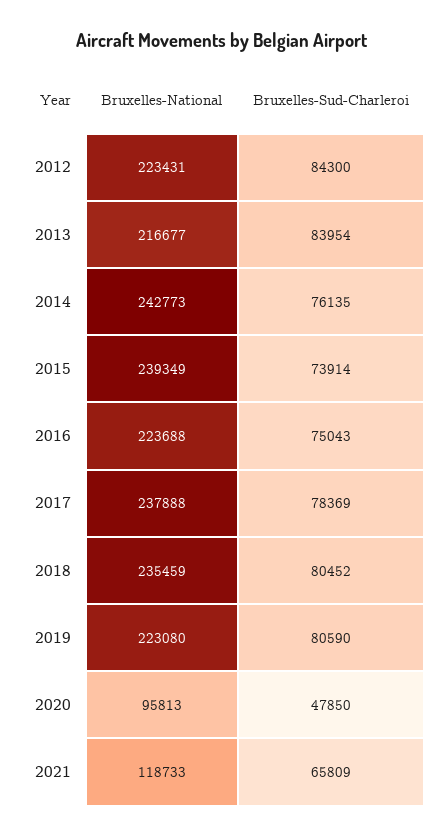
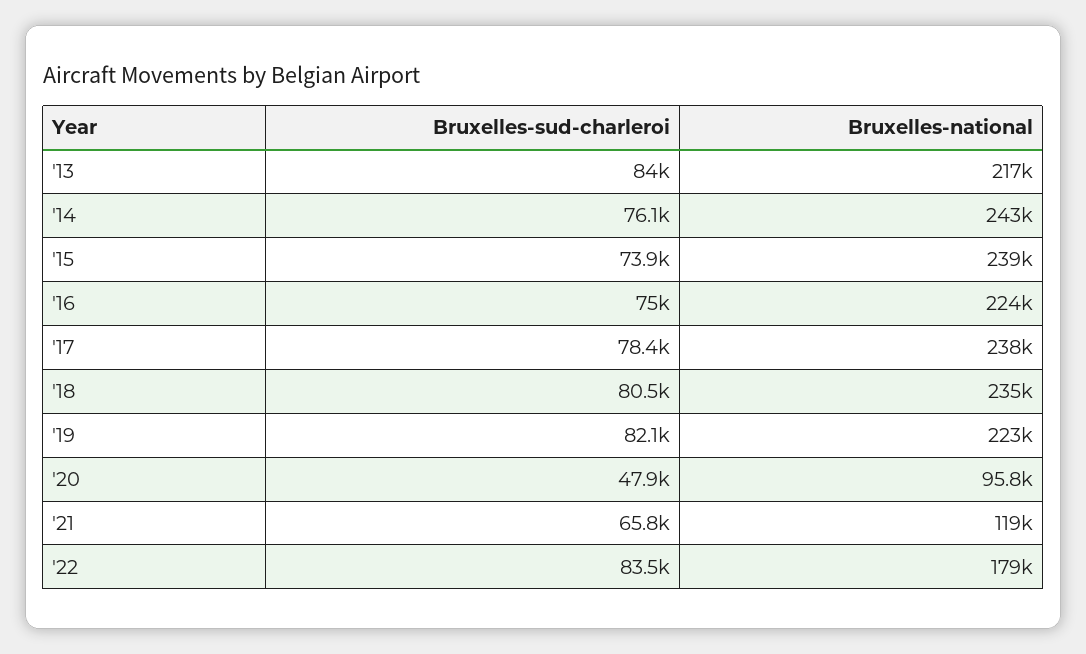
Bruxelles-National, 2012: 223431 -> none
Bruxelles-Sud-Charleroi, 2012: 84300 -> none
Bruxelles-Sud-Charleroi, 2019: 80590 -> 82100
Bruxelles-Sud-Charleroi, '22: none -> 83500
Bruxelles-National, '22: none -> 179000

